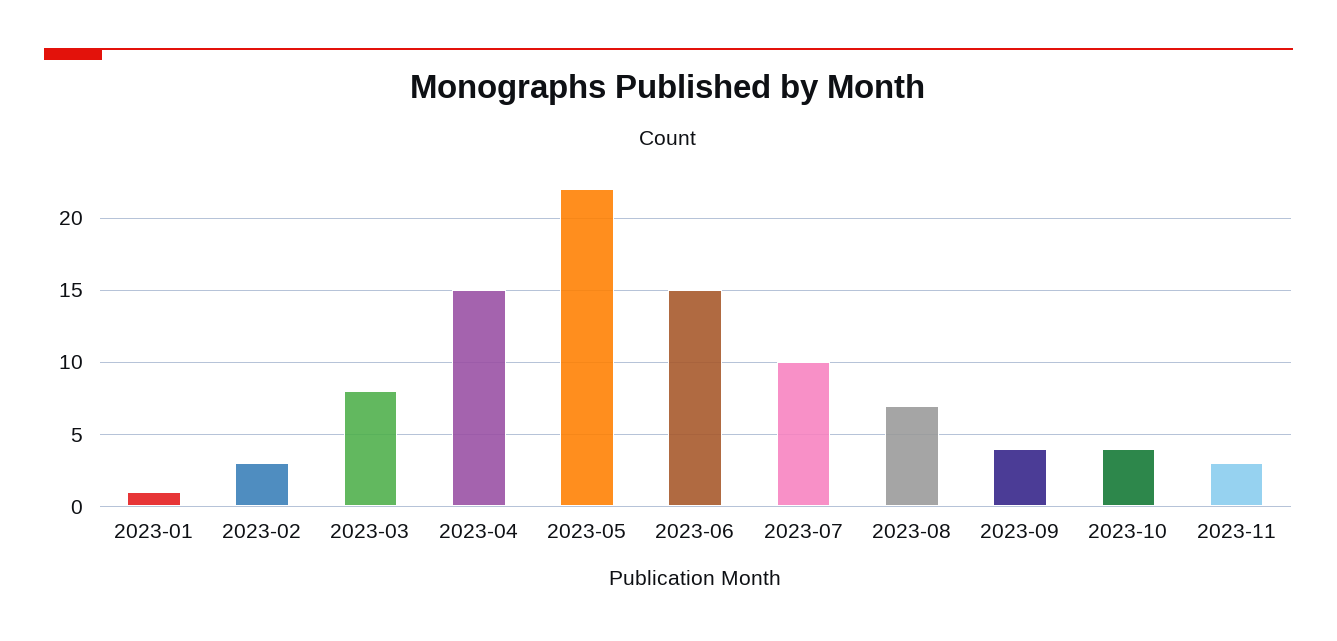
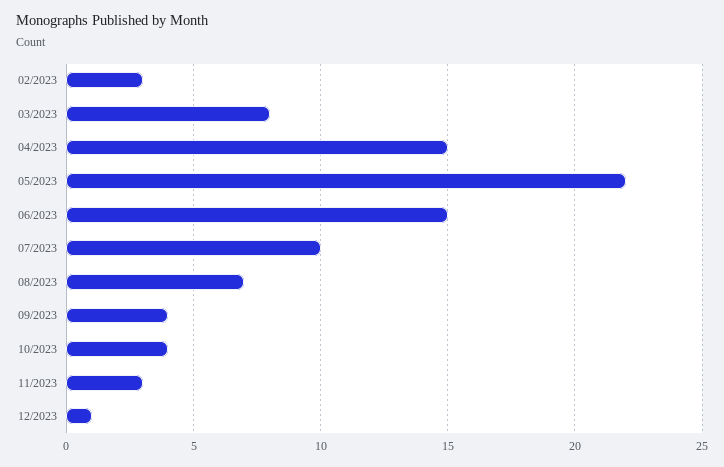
2023-01: 1 -> none
12/2023: none -> 1

